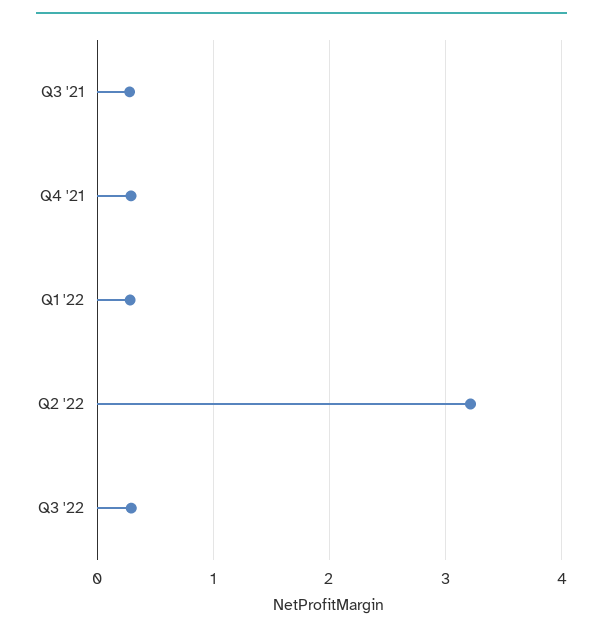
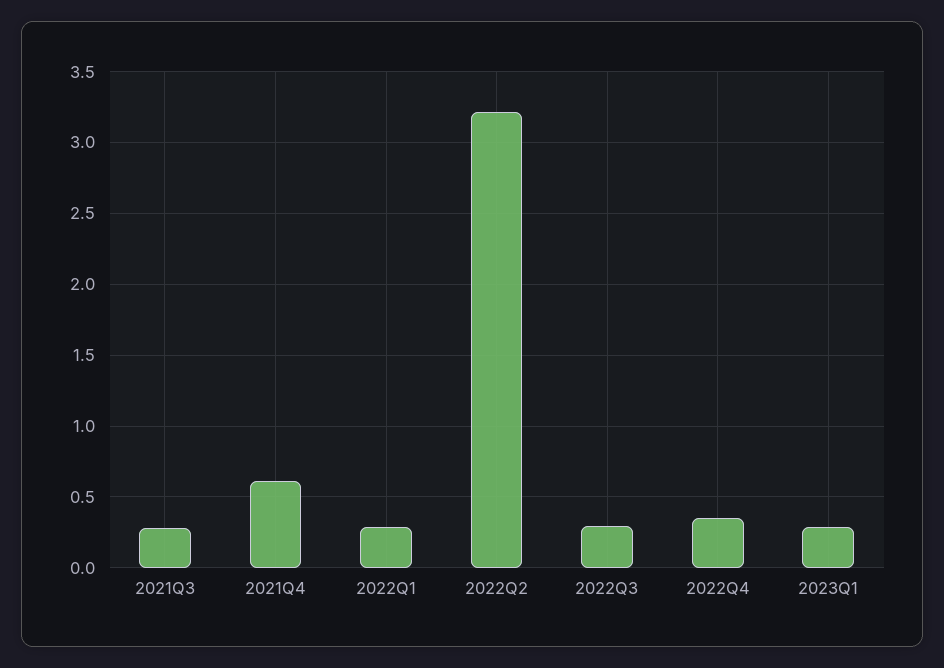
Q4 '21: 0.3 -> 0.6
2022Q4: none -> 0.35
2023Q1: none -> 0.3

